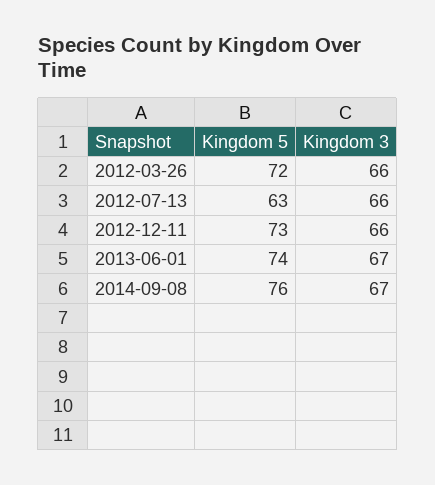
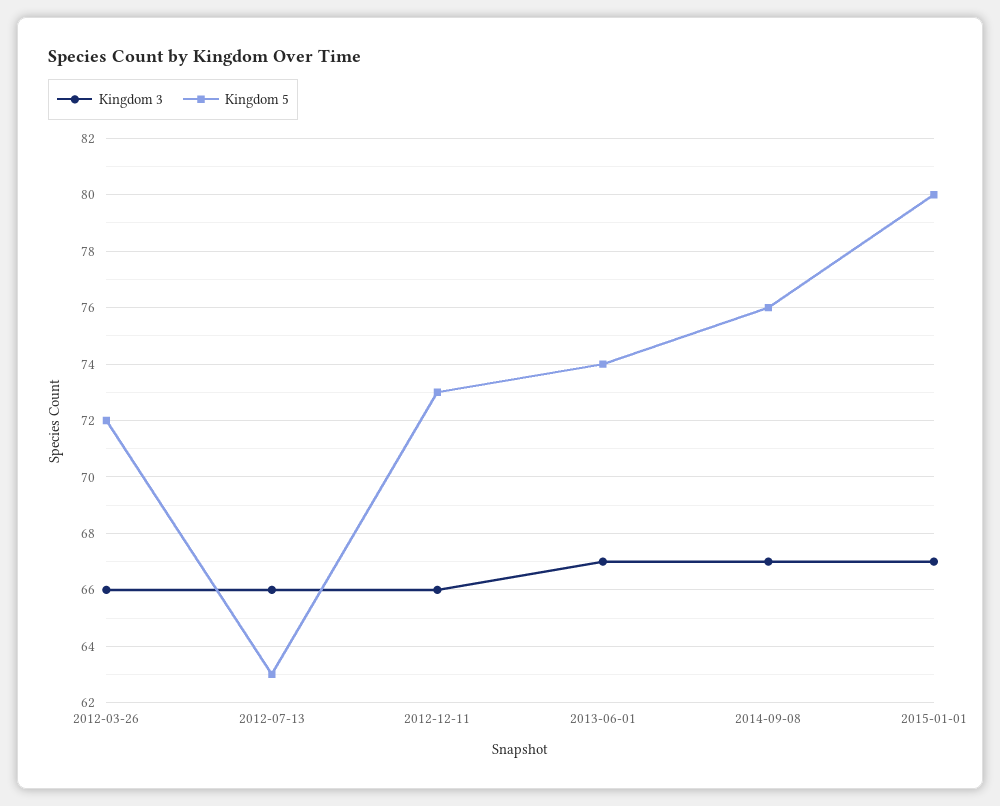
Kingdom 3, 2015-01-01: none -> 67
Kingdom 5, 2015-01-01: none -> 80

